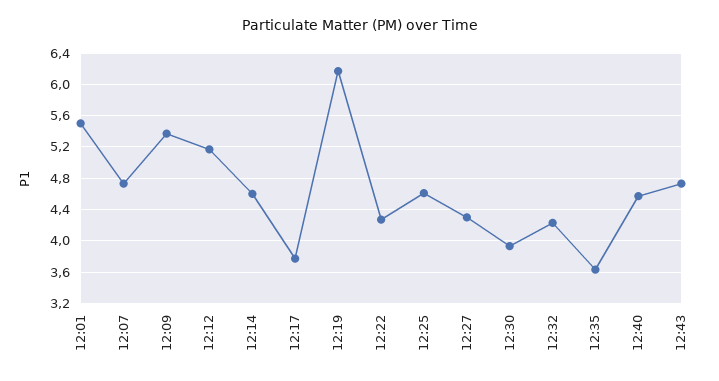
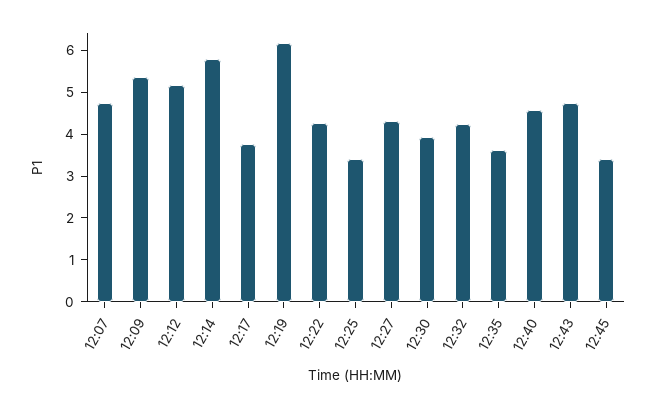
12:01: 5.5 -> none
12:14: 4.6 -> 5.8
12:25: 4.6 -> 3.4
12:45: none -> 3.4

